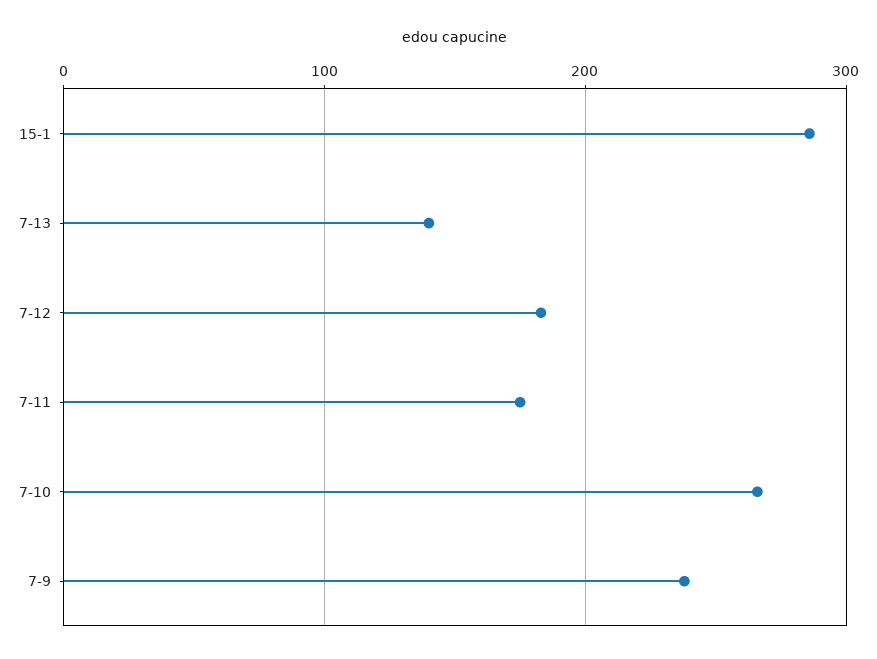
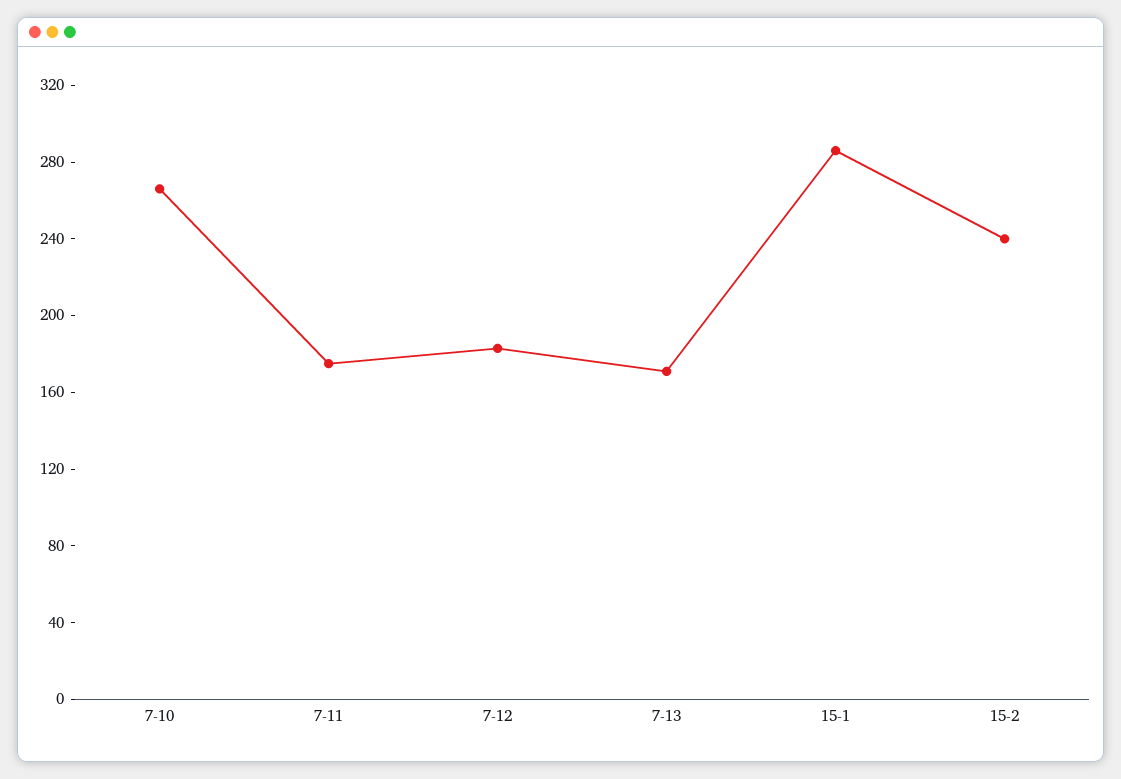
7-13: 140 -> 170
7-9: 240 -> none
15-2: none -> 240

